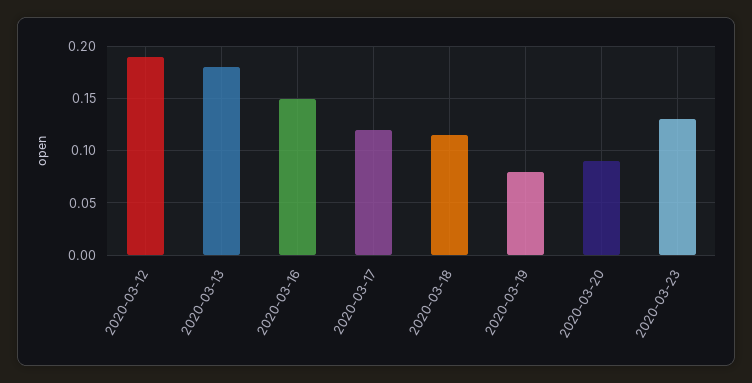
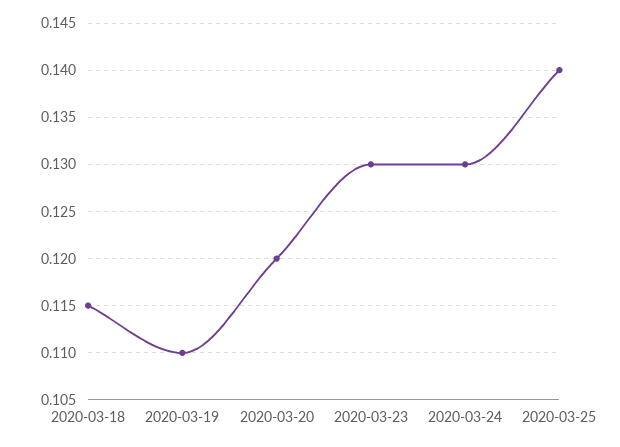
2020-03-12: 0.19 -> none
2020-03-13: 0.18 -> none
2020-03-16: 0.15 -> none
2020-03-17: 0.12 -> none
2020-03-19: 0.08 -> 0.11
2020-03-20: 0.09 -> 0.12
2020-03-24: none -> 0.13
2020-03-25: none -> 0.14

